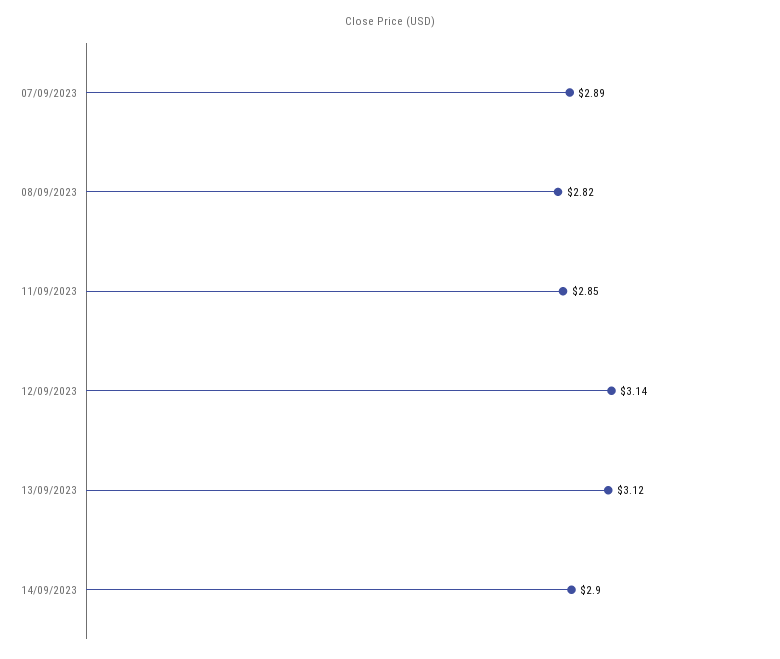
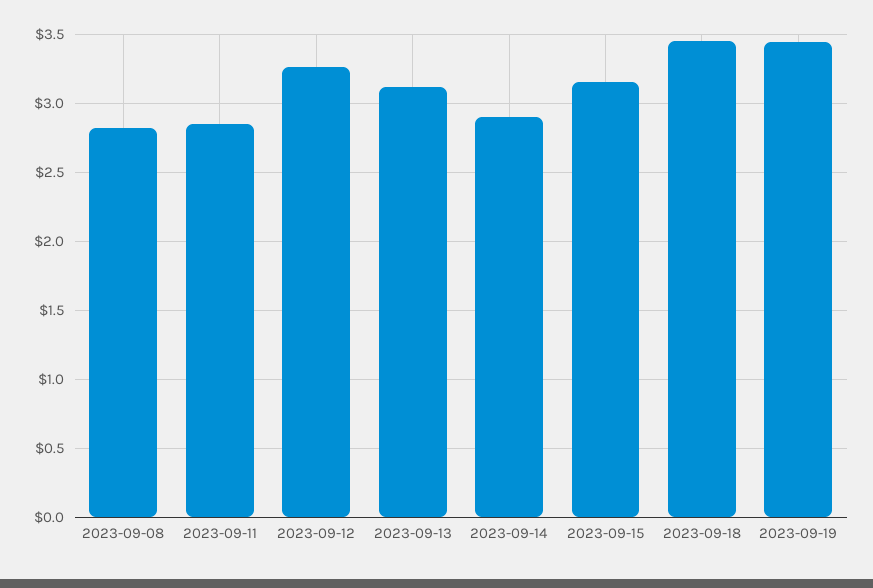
07/09/2023: 2.89 -> none
12/09/2023: 3.14 -> 3.25
2023-09-15: none -> 3.15
2023-09-18: none -> 3.45
2023-09-19: none -> 3.45

